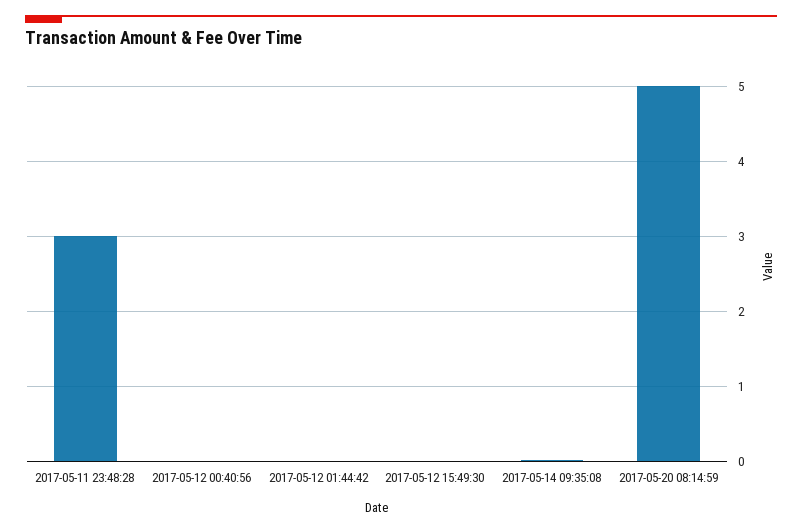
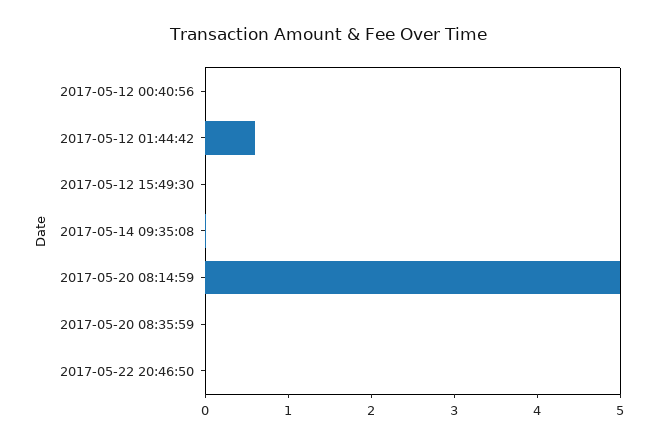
2017-05-11 23:48:28: 3 -> none
2017-05-12 01:44:42: 0 -> 0.6
2017-05-20 08:35:59: none -> 0
2017-05-22 20:46:50: none -> 0

